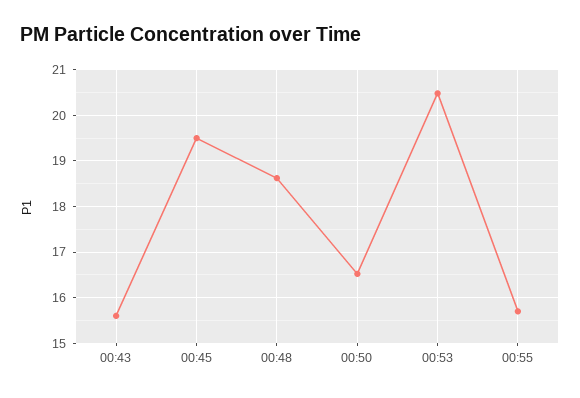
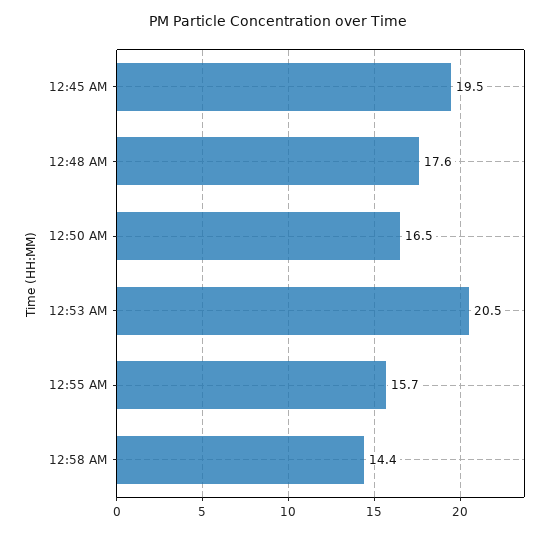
00:43: 15.6 -> none
00:48: 18.6 -> 17.6
12:58 AM: none -> 14.4

